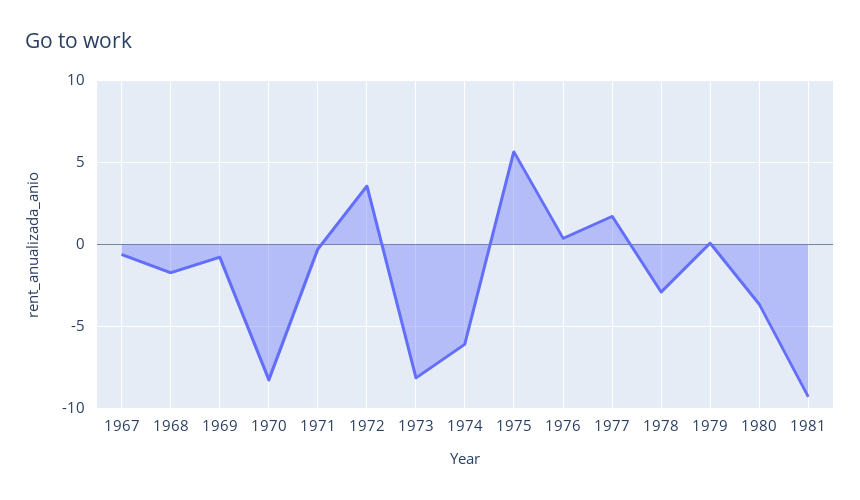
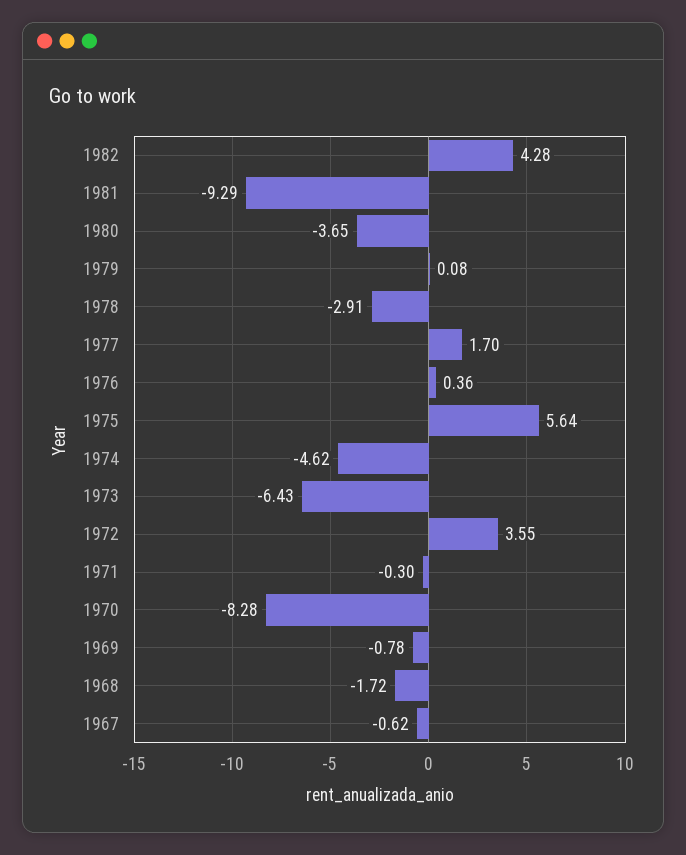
1973: -8 -> -6.43
1974: -6 -> -4.62
1982: none -> 4.28

